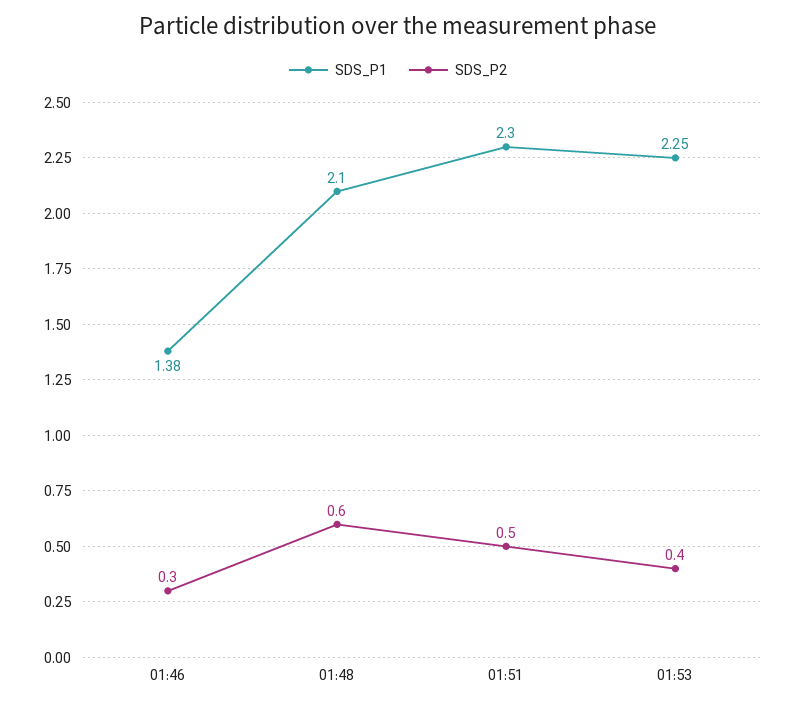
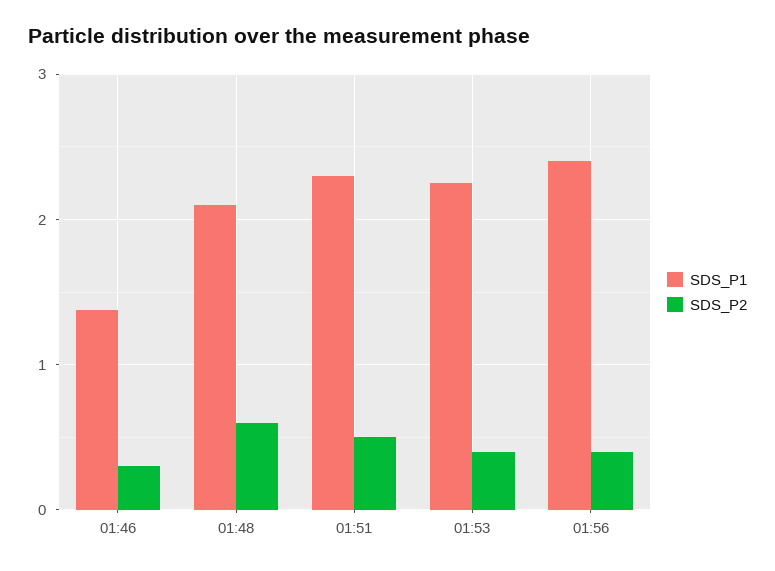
SDS_P1, 01:56: none -> 2.4
SDS_P2, 01:56: none -> 0.4

